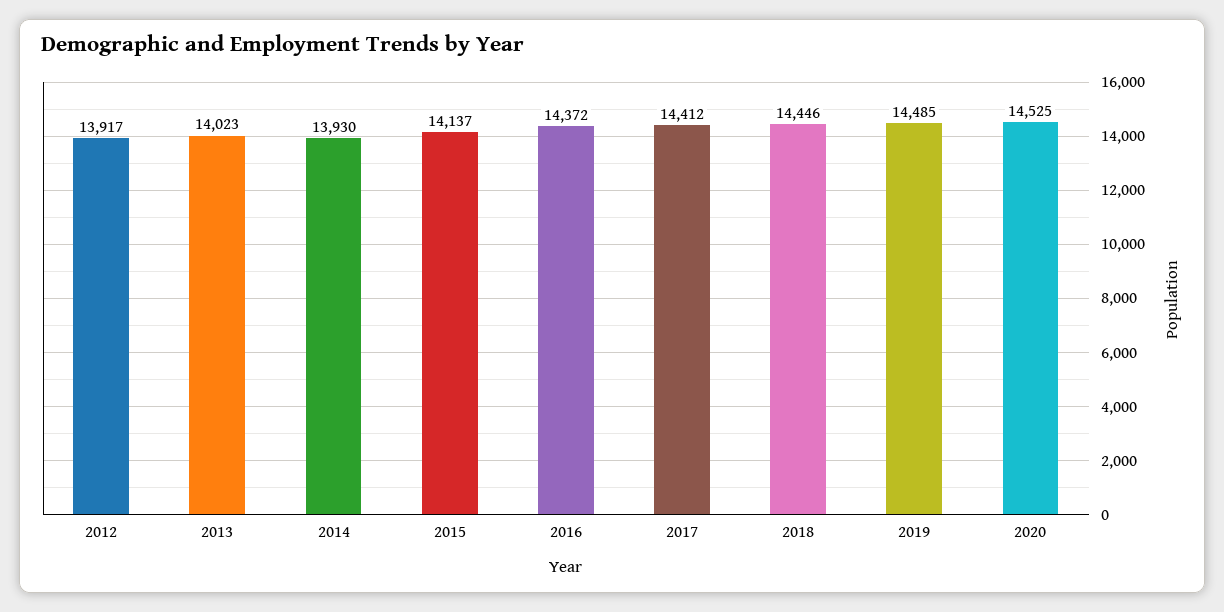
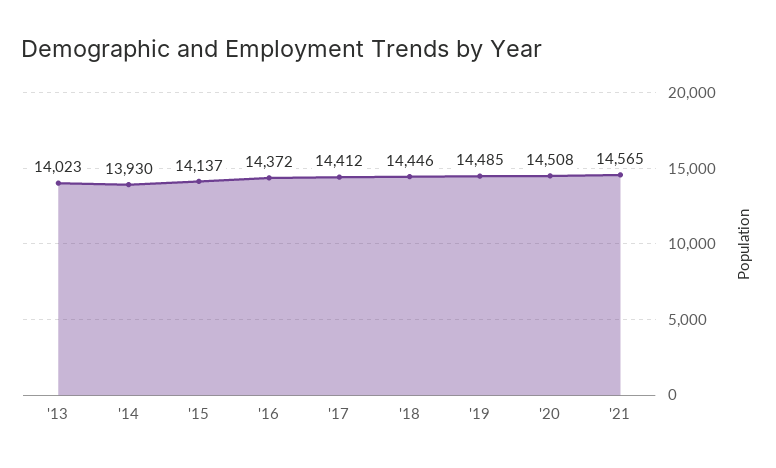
2012: 13917 -> none
2020: 14525 -> 14508
'21: none -> 14565

